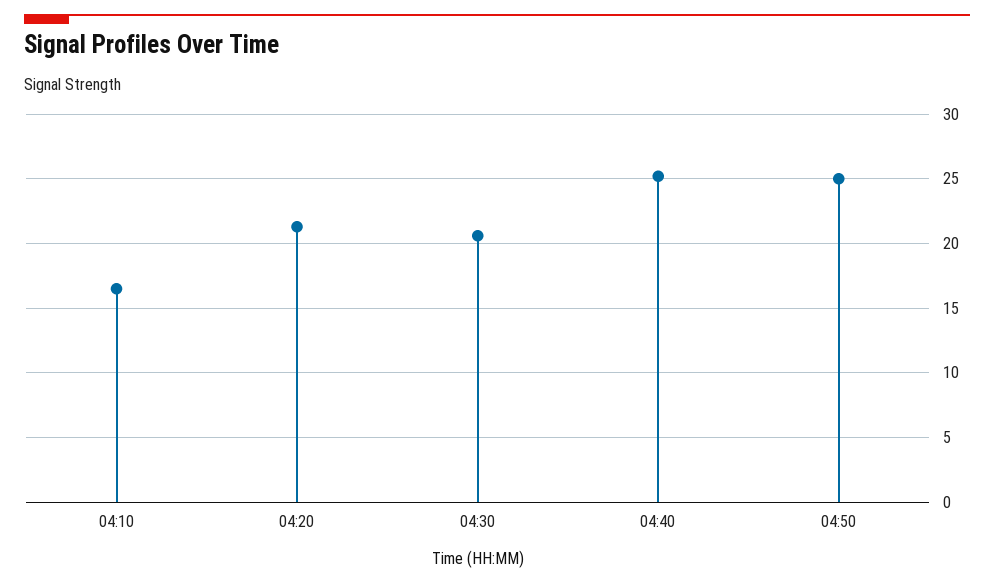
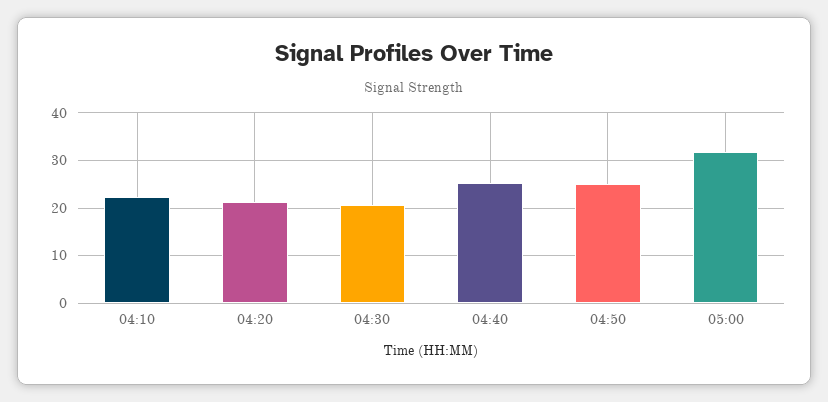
04:10: 16.5 -> 22
05:00: none -> 32

